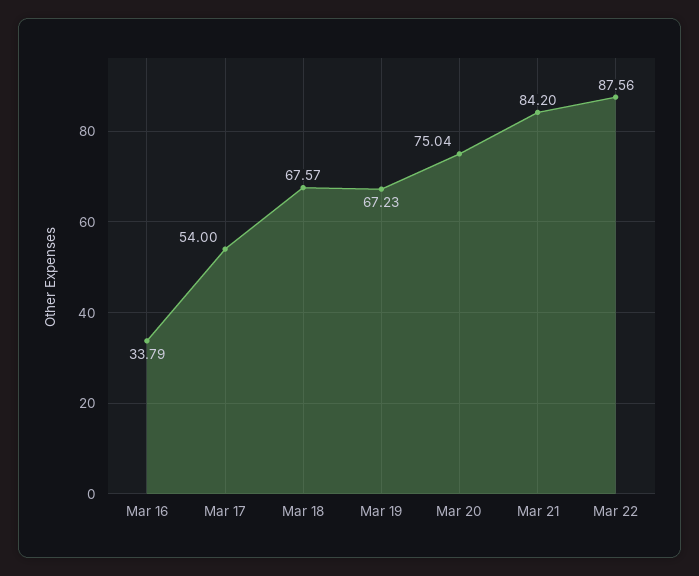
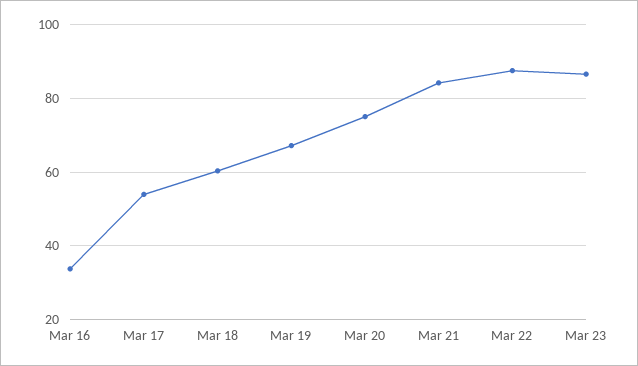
Mar 18: 67.57 -> 60
Mar 23: none -> 86

